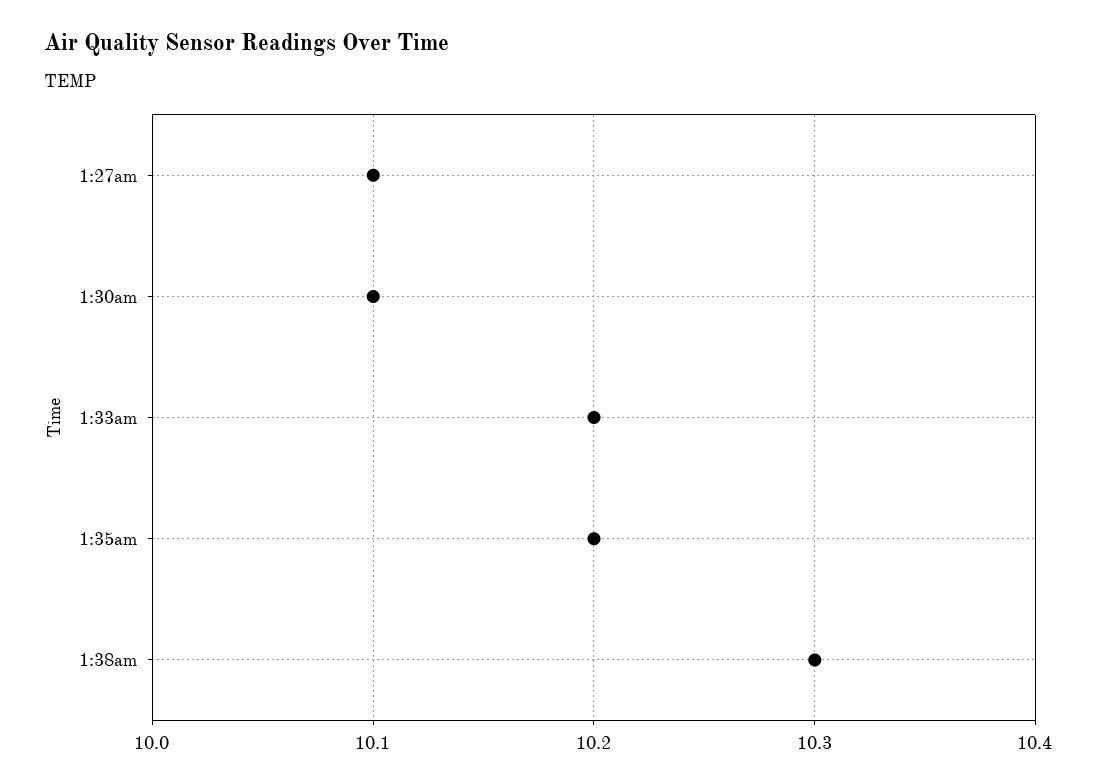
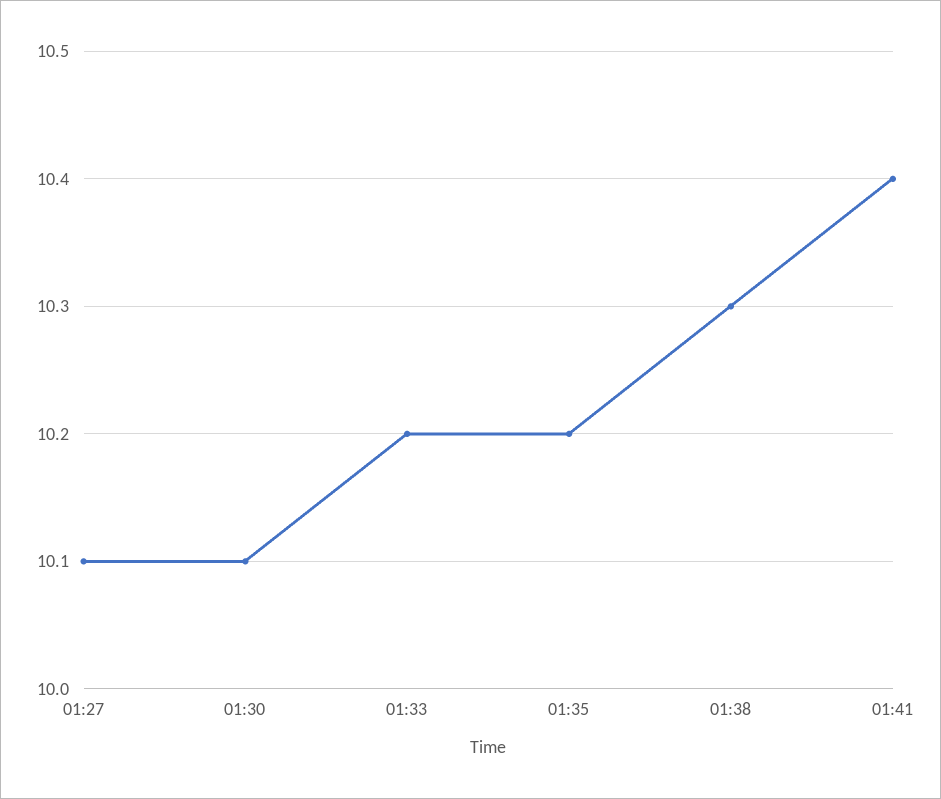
01:41: none -> 10.4

